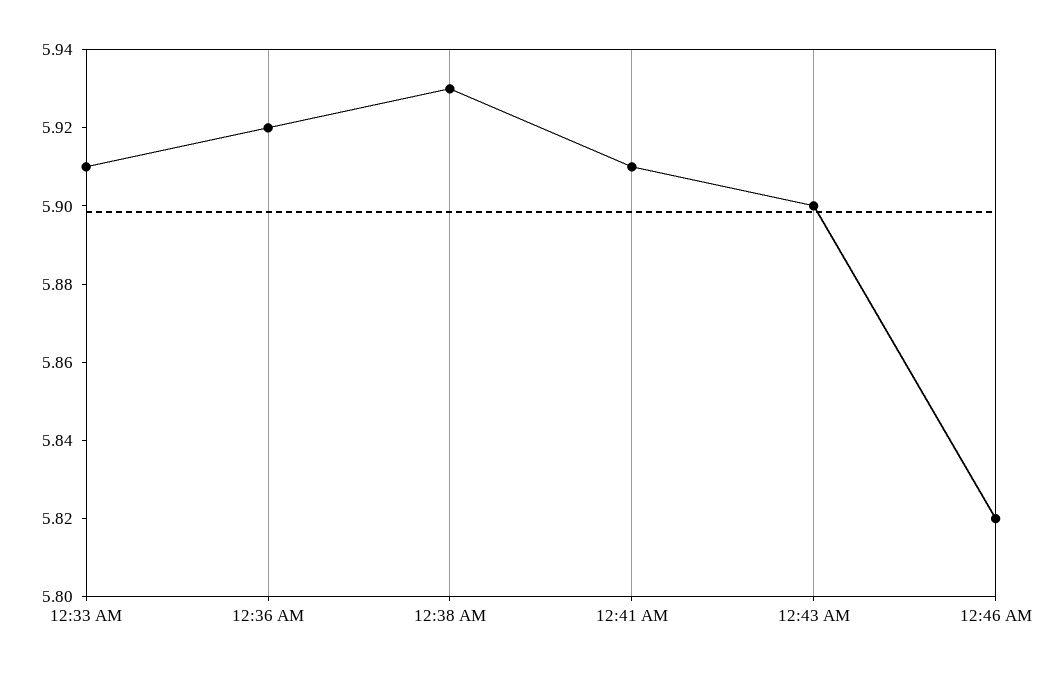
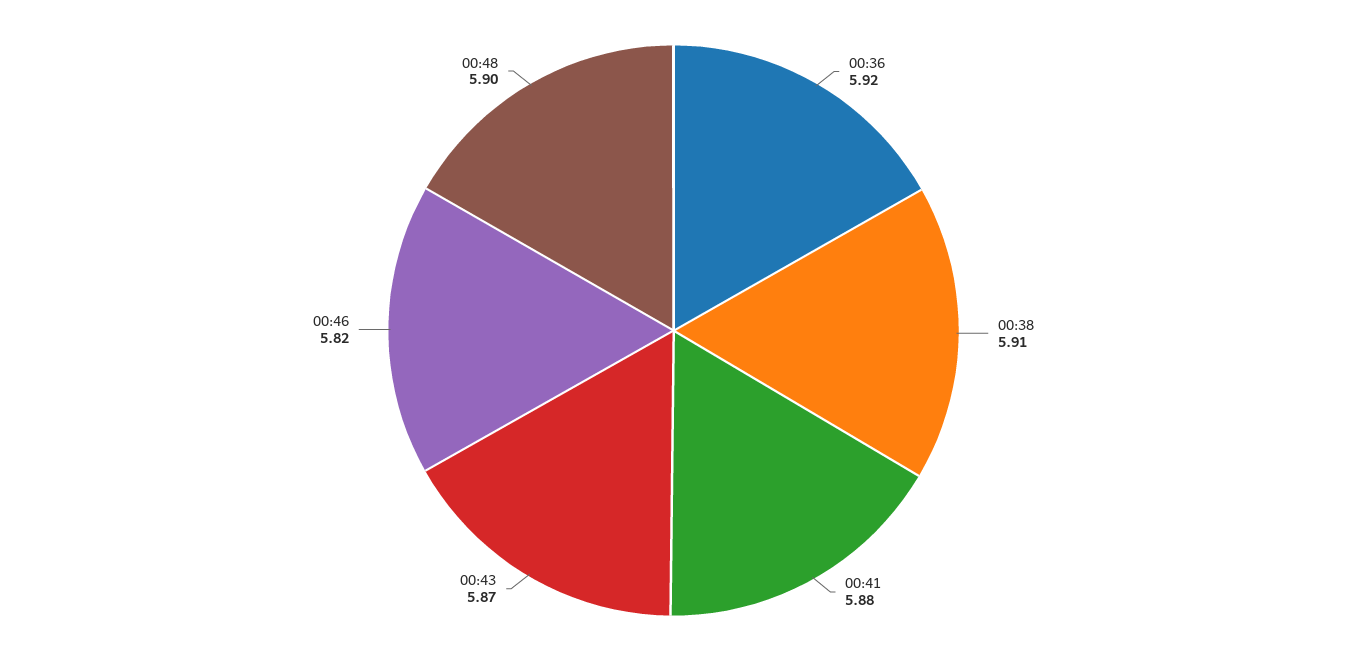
12:33 AM: 5.91 -> none
12:38 AM: 5.93 -> 5.91
12:41 AM: 5.91 -> 5.88
12:43 AM: 5.9 -> 5.87
00:48: none -> 5.9

